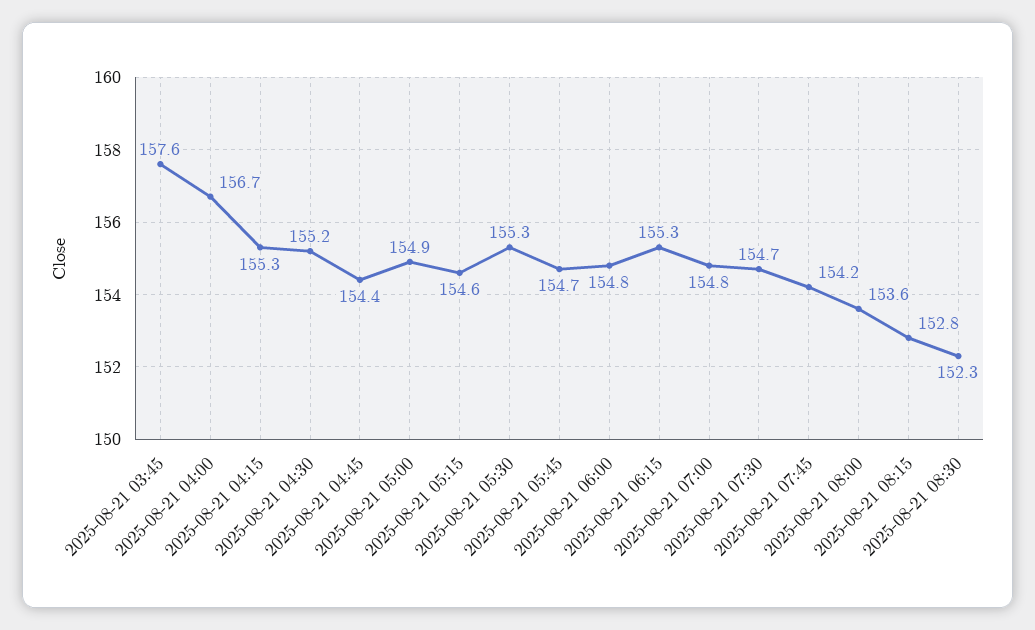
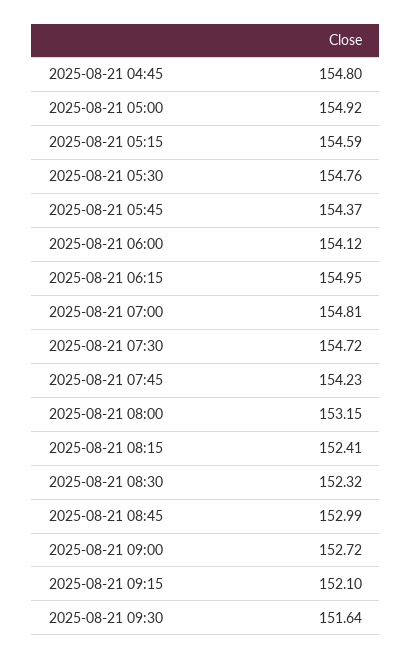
2025-08-21 03:45: 157.6 -> none
2025-08-21 04:00: 156.7 -> none
2025-08-21 04:15: 155.3 -> none
2025-08-21 04:30: 155.2 -> none
2025-08-21 04:45: 154.4 -> 154.8
2025-08-21 05:30: 155.3 -> 154.76
2025-08-21 05:45: 154.7 -> 154.37
2025-08-21 06:00: 154.8 -> 154.12
2025-08-21 06:15: 155.3 -> 154.95
2025-08-21 08:00: 153.6 -> 153.15
2025-08-21 08:15: 152.8 -> 152.41
2025-08-21 08:45: none -> 152.99
2025-08-21 09:00: none -> 152.72
2025-08-21 09:15: none -> 152.1
2025-08-21 09:30: none -> 151.64

